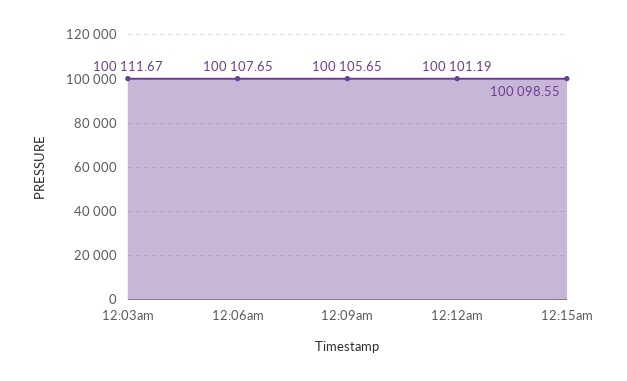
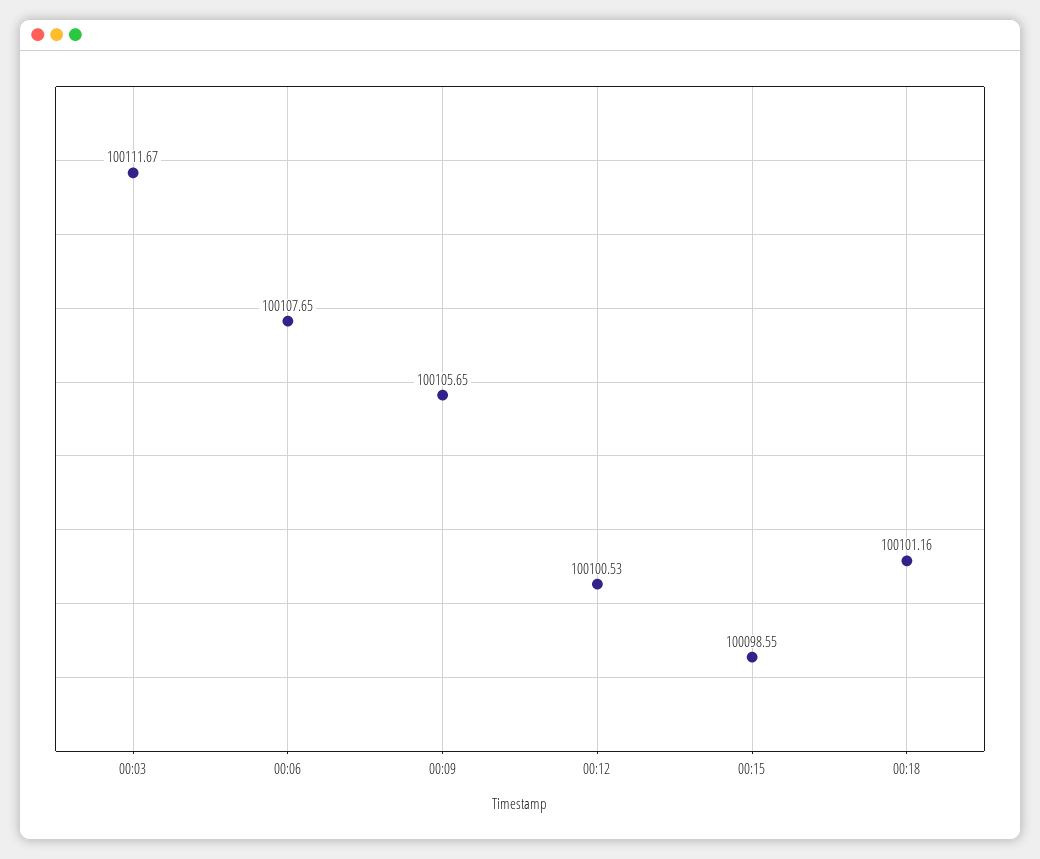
12:12am: 100101.19 -> 100100.53
00:18: none -> 100101.16

